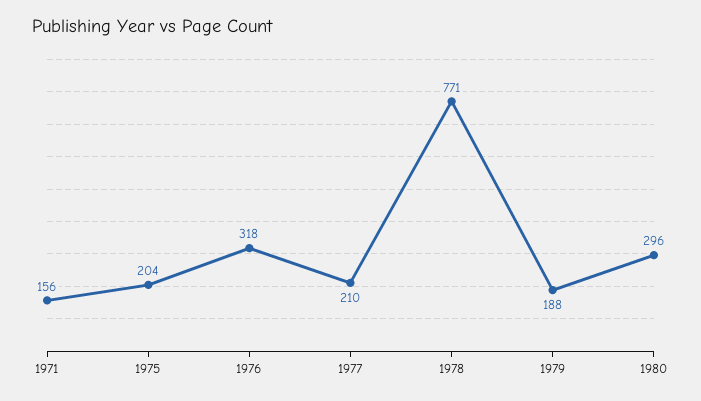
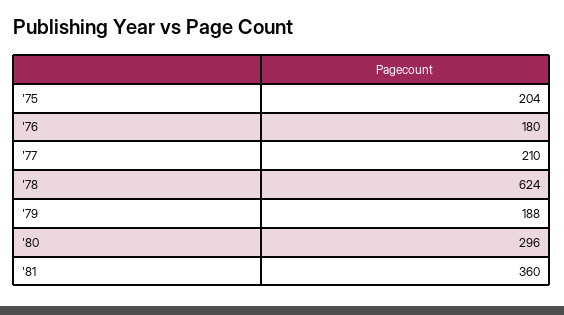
1971: 156 -> none
1976: 318 -> 180
1978: 771 -> 624
'81: none -> 360

